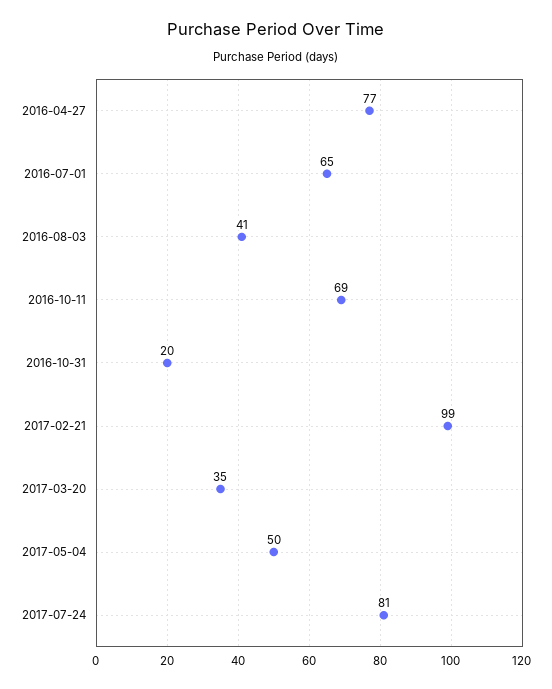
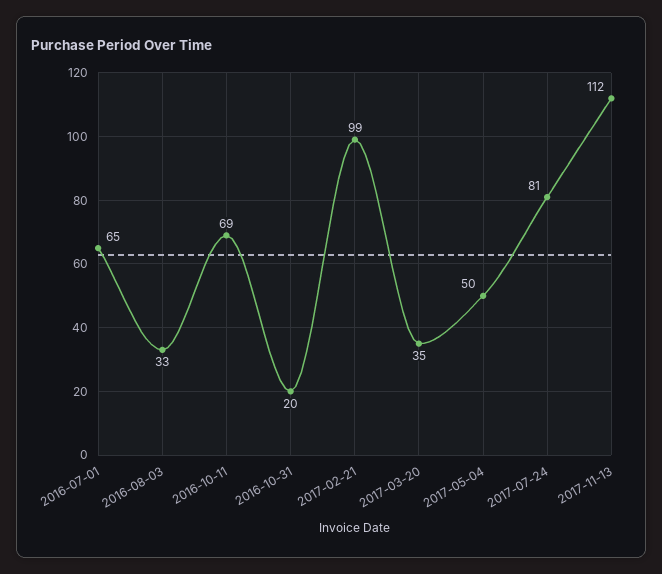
2016-04-27: 77 -> none
2016-08-03: 41 -> 33
2017-11-13: none -> 112

